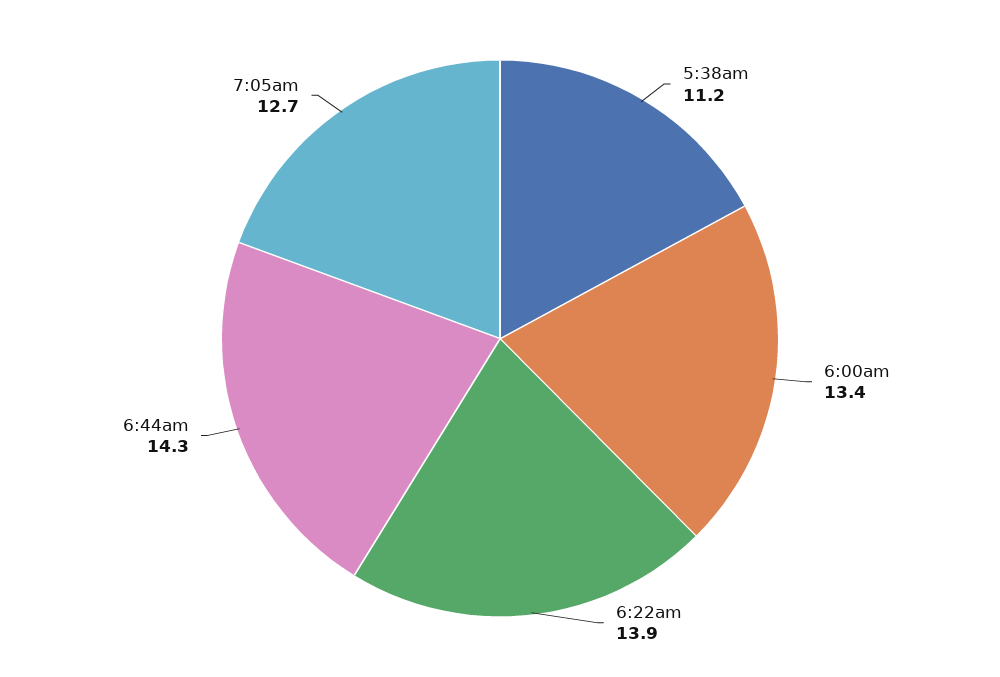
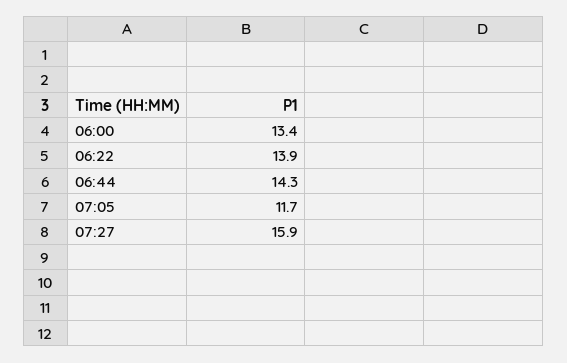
5:38am: 11.2 -> none
7:05am: 12.7 -> 11.7
07:27: none -> 15.9

